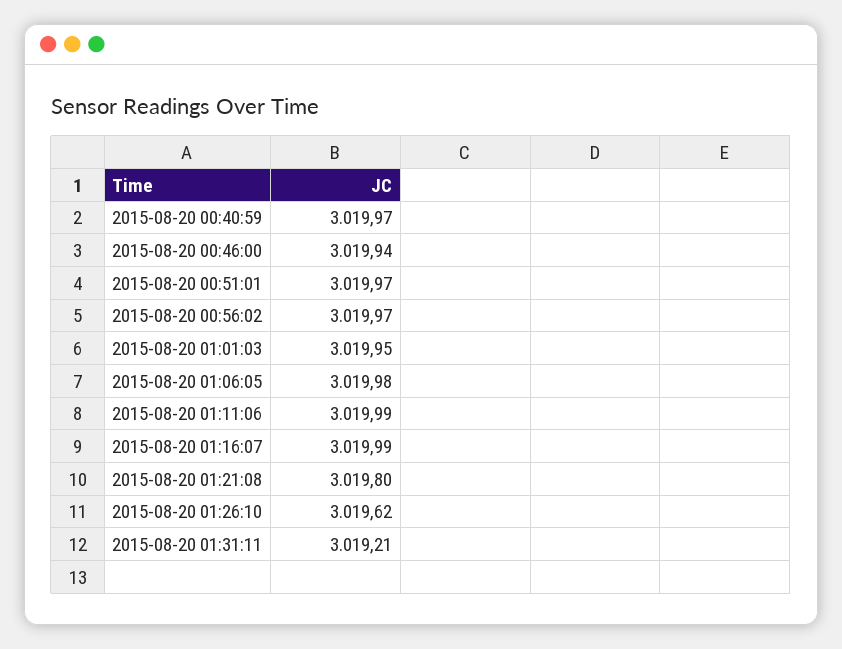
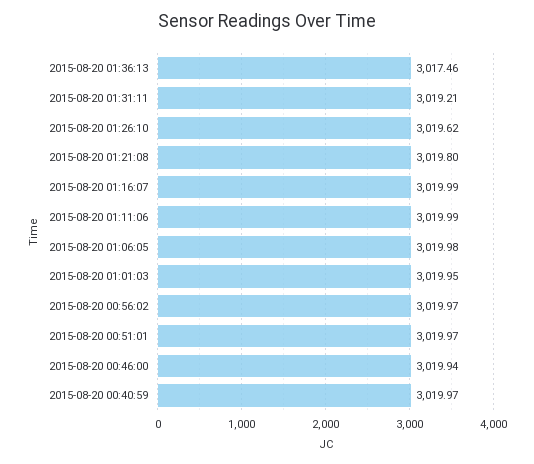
2015-08-20 01:36:13: none -> 3017.46

